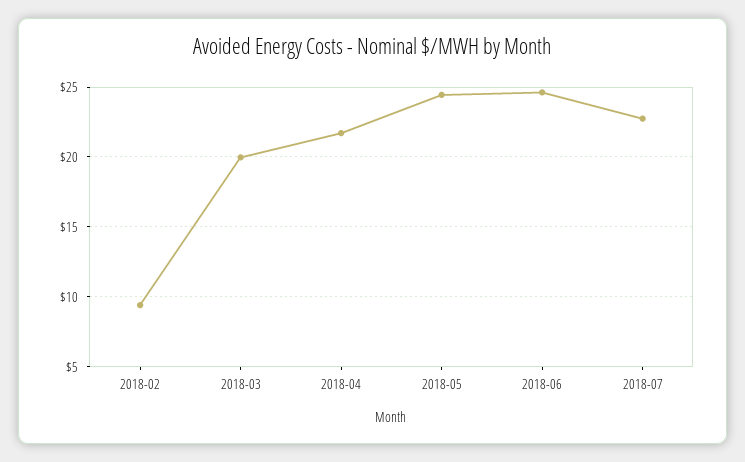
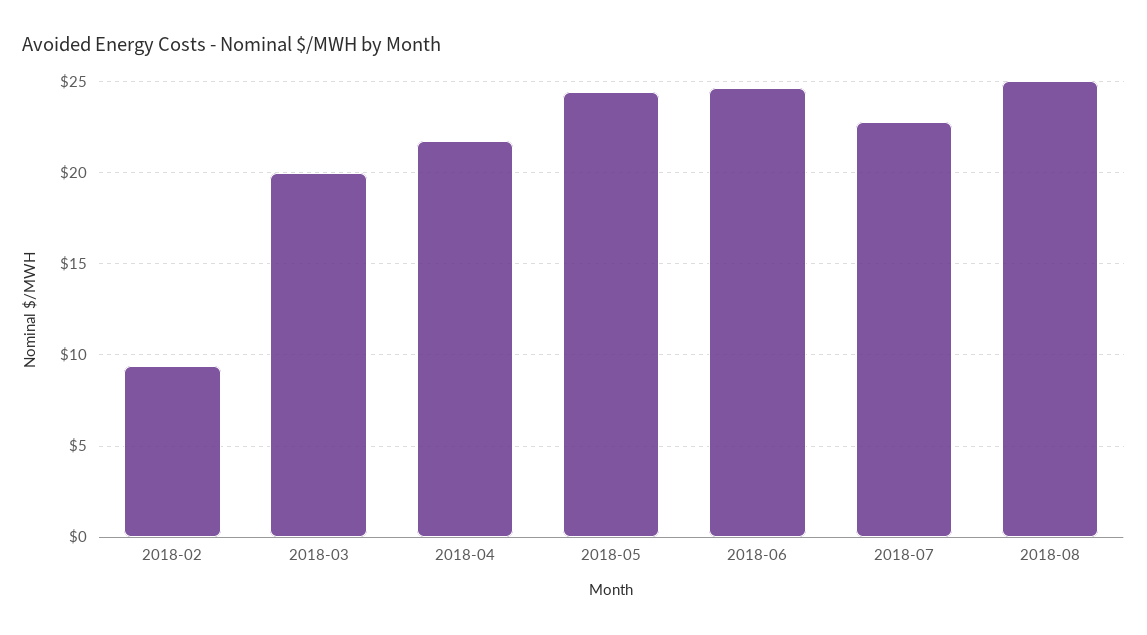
2018-08: none -> 25

